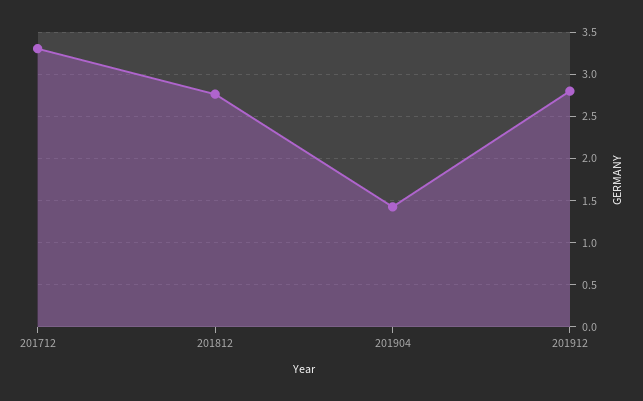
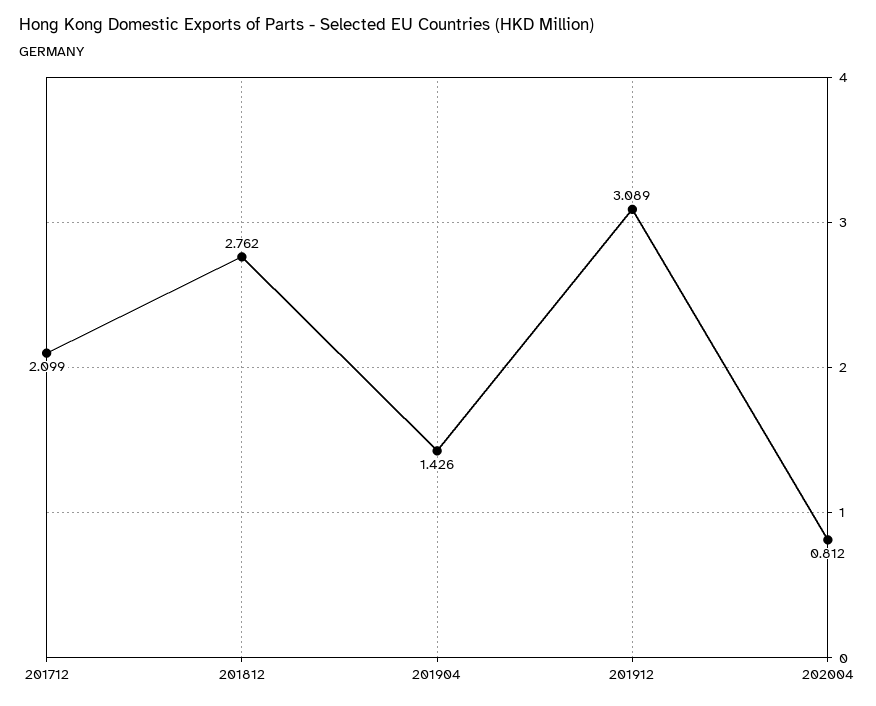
201712: 3.3 -> 2.099
201912: 2.8 -> 3.089
202004: none -> 0.812

